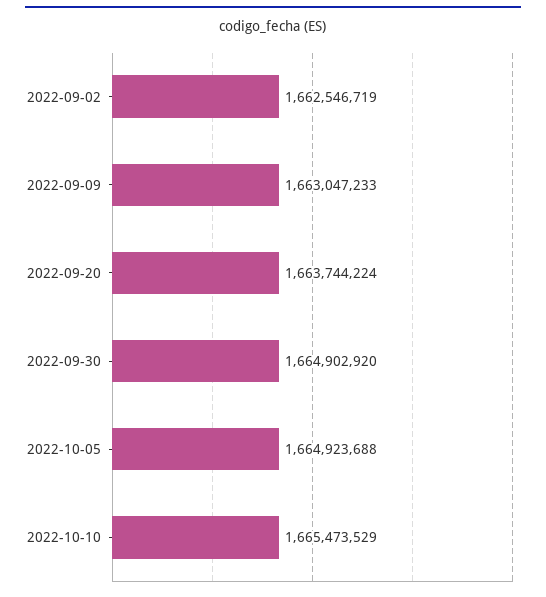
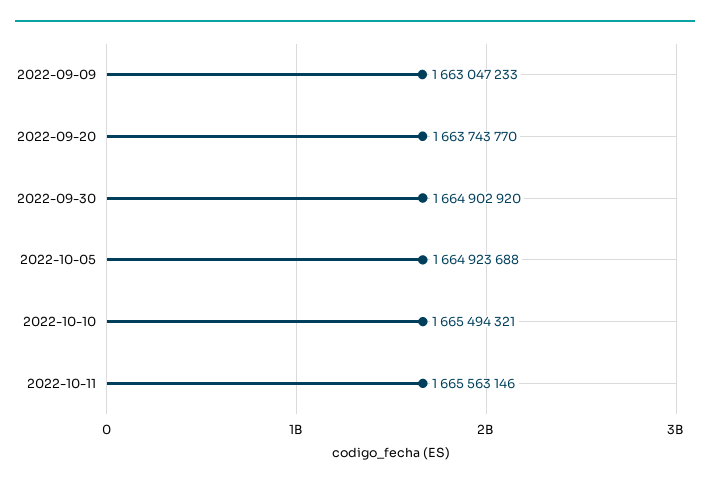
2022-09-02: 1662546719 -> none
2022-09-20: 1663744224 -> 1663743770
2022-10-10: 1665473529 -> 1665494321
2022-10-11: none -> 1665563146

